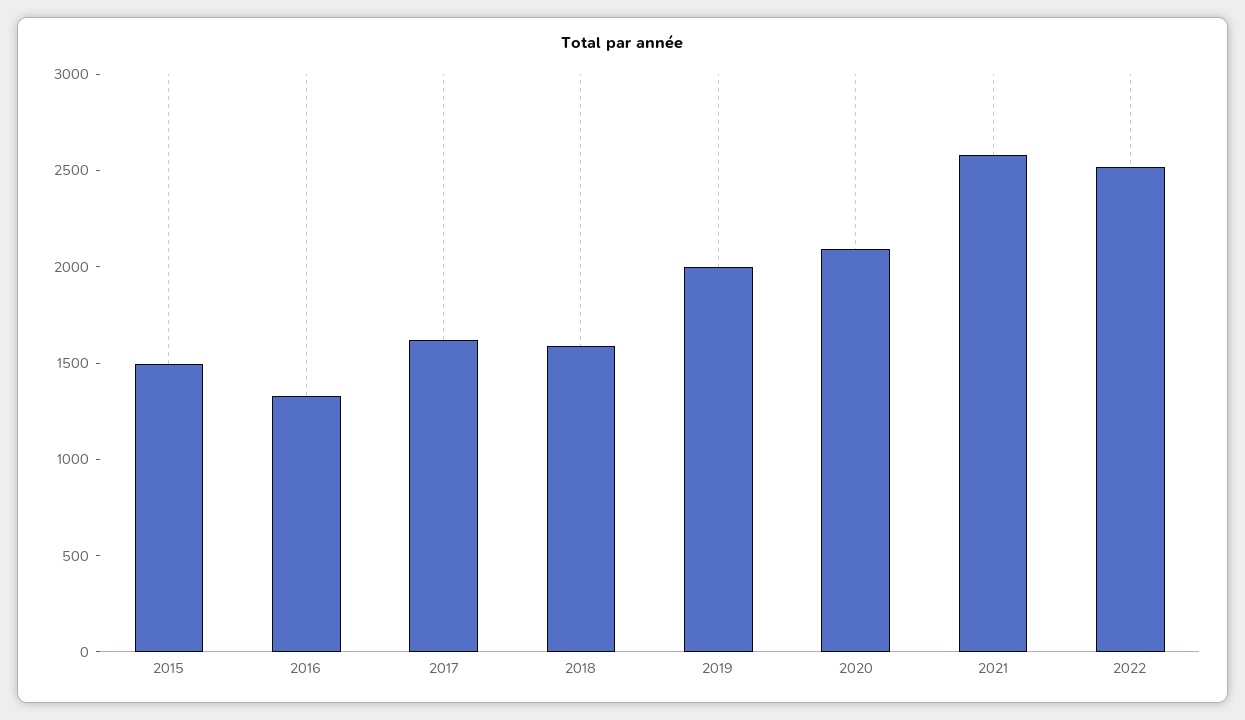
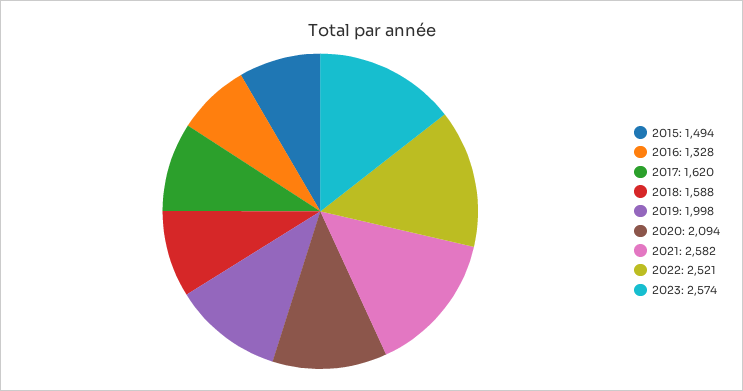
2023: none -> 2574

